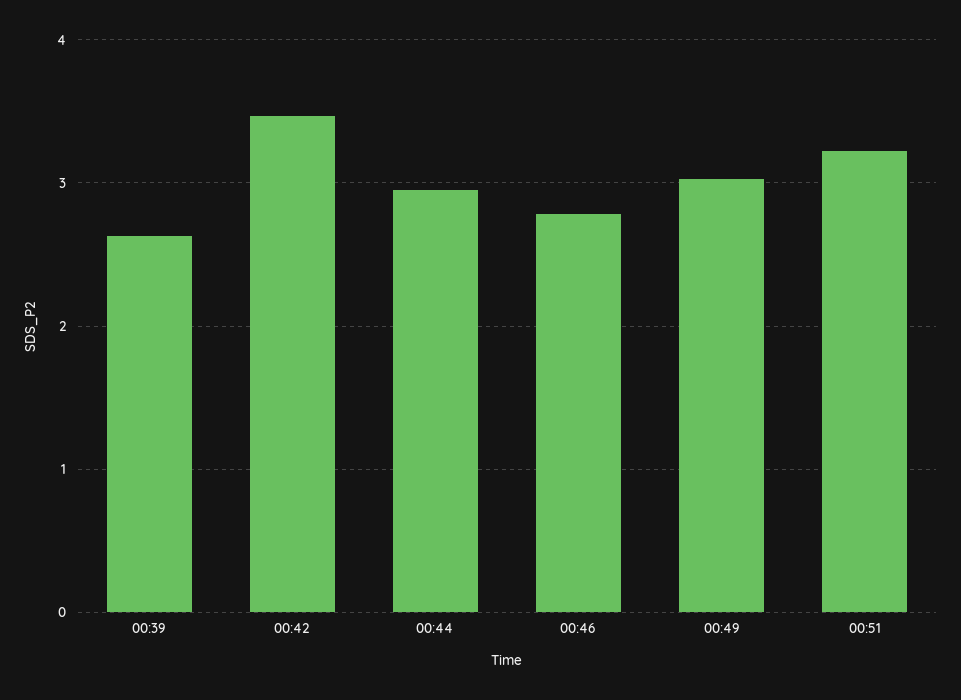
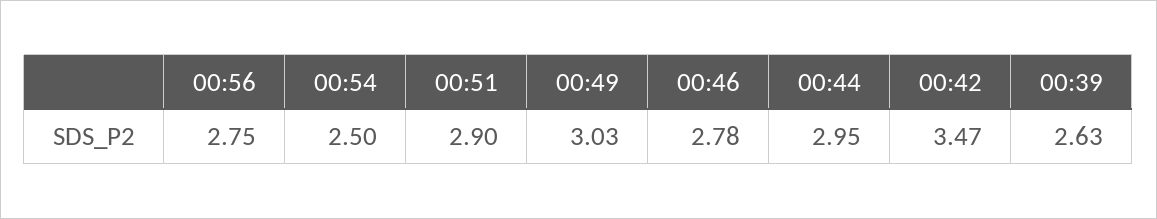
00:51: 3.2 -> 2.9
00:56: none -> 2.75
00:54: none -> 2.5

